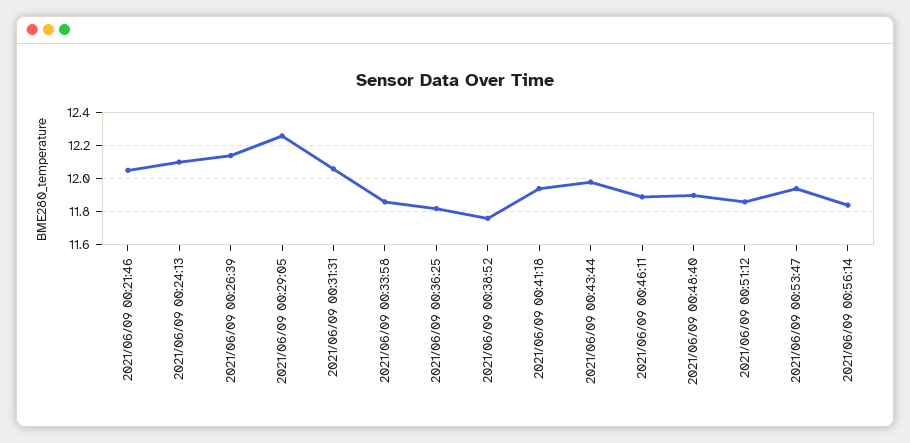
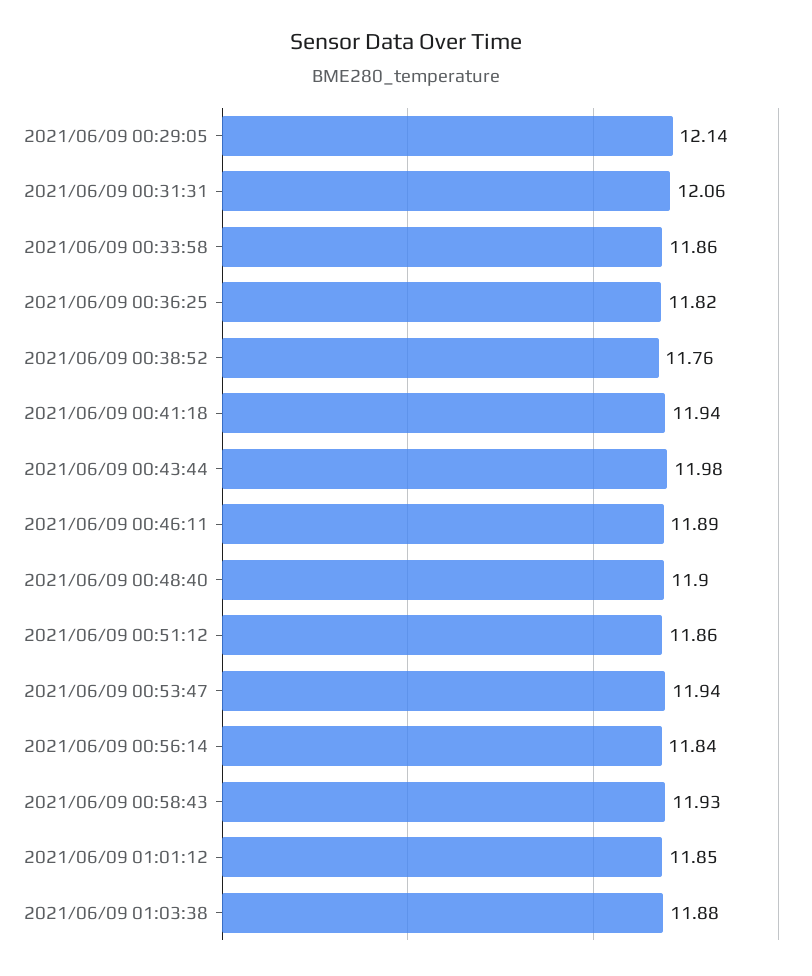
2021/06/09 00:21:46: 12.05 -> none
2021/06/09 00:24:13: 12.1 -> none
2021/06/09 00:26:39: 12.15 -> none
2021/06/09 00:29:05: 12.25 -> 12.14
2021/06/09 00:58:43: none -> 11.93
2021/06/09 01:01:12: none -> 11.85
2021/06/09 01:03:38: none -> 11.88

